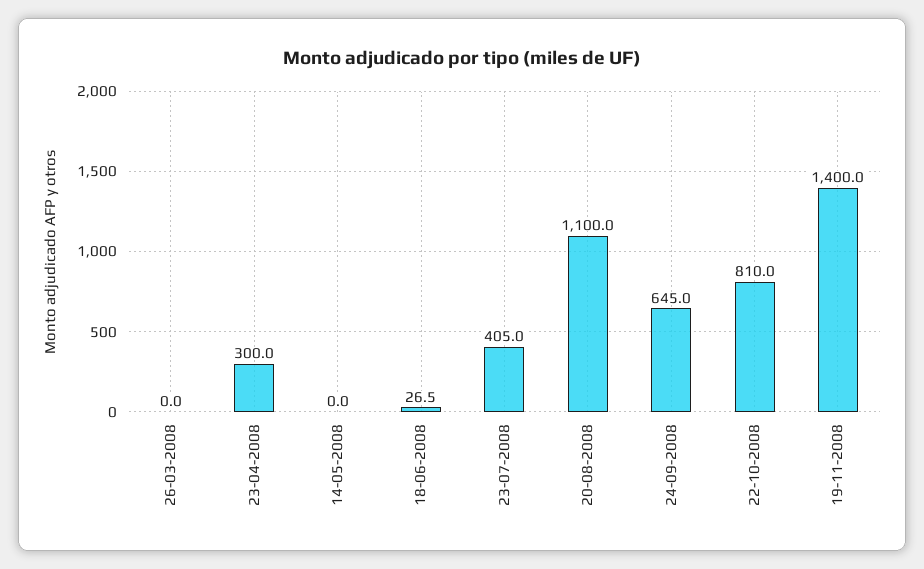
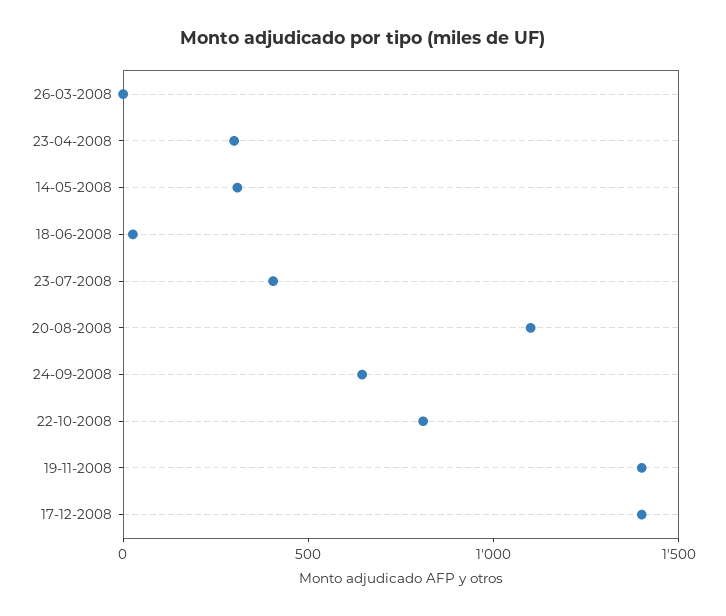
14-05-2008: 0 -> 300
17-12-2008: none -> 1400

